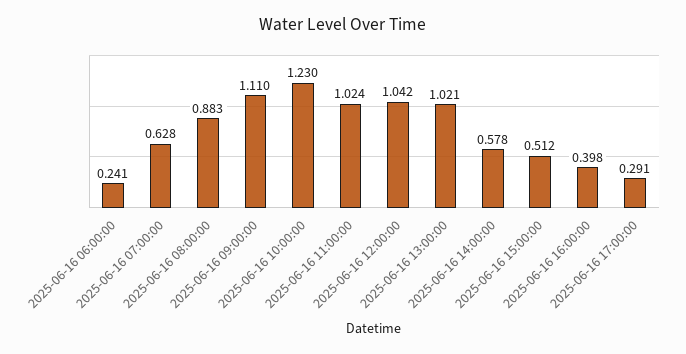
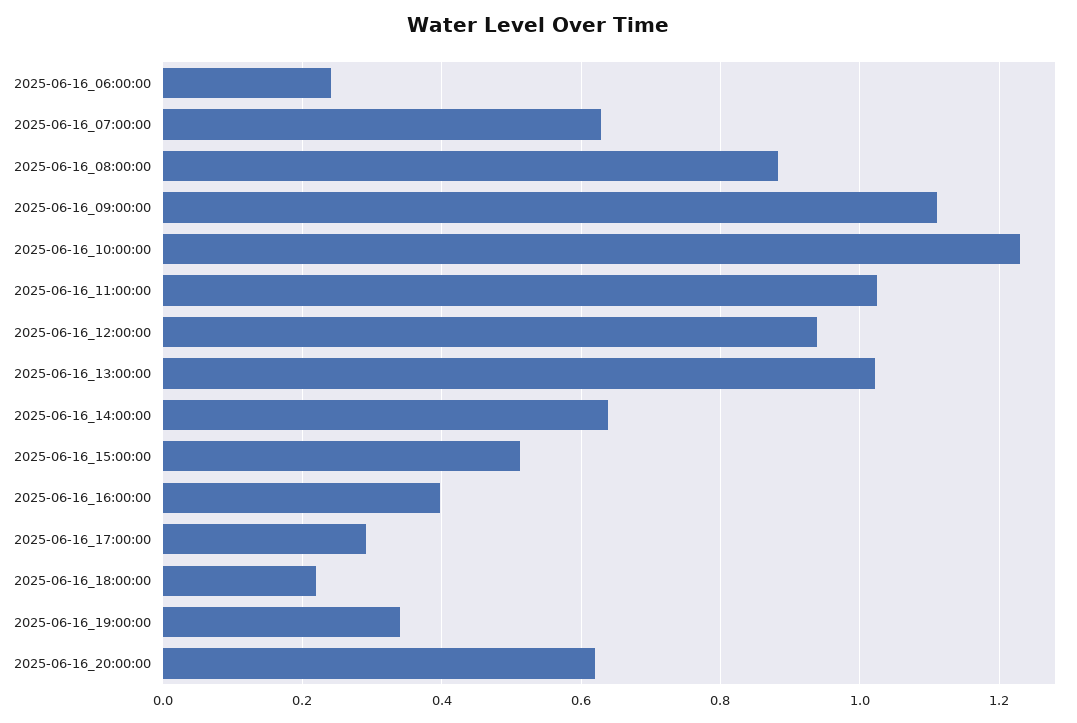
2025-06-16 12:00:00: 1.042 -> 0.94
2025-06-16 14:00:00: 0.578 -> 0.64
2025-06-16_18:00:00: none -> 0.22
2025-06-16_19:00:00: none -> 0.34
2025-06-16_20:00:00: none -> 0.62

